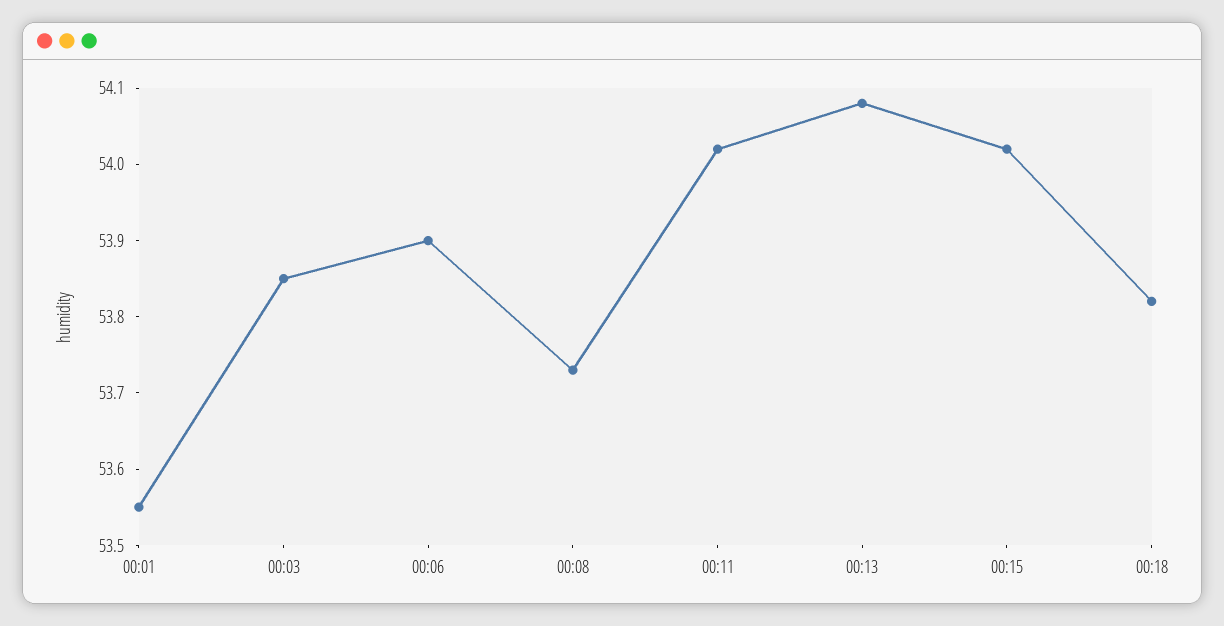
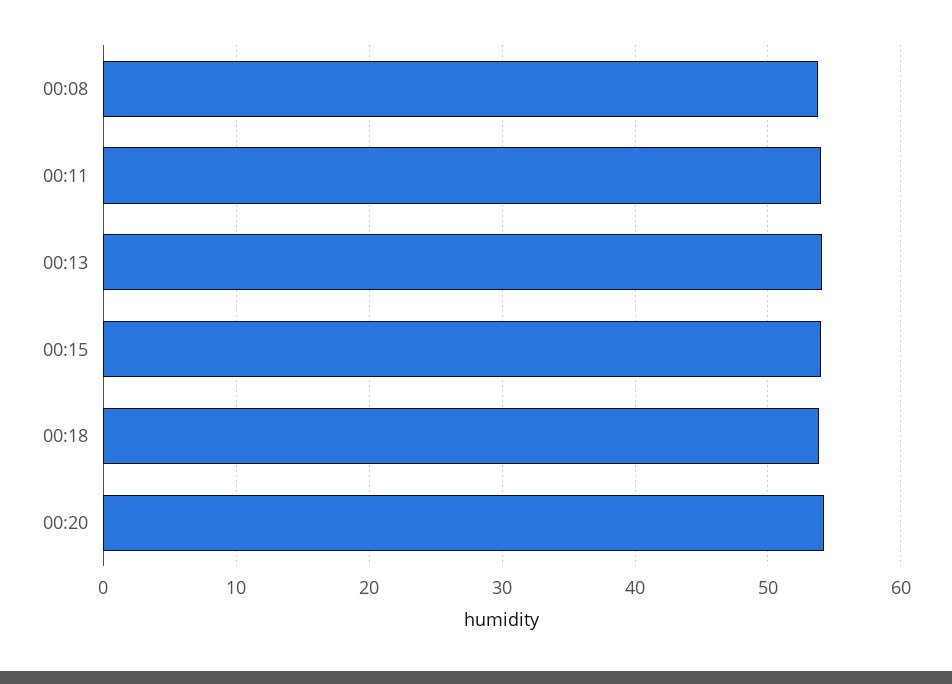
00:01: 53.55 -> none
00:03: 53.85 -> none
00:06: 53.9 -> none
00:20: none -> 54

